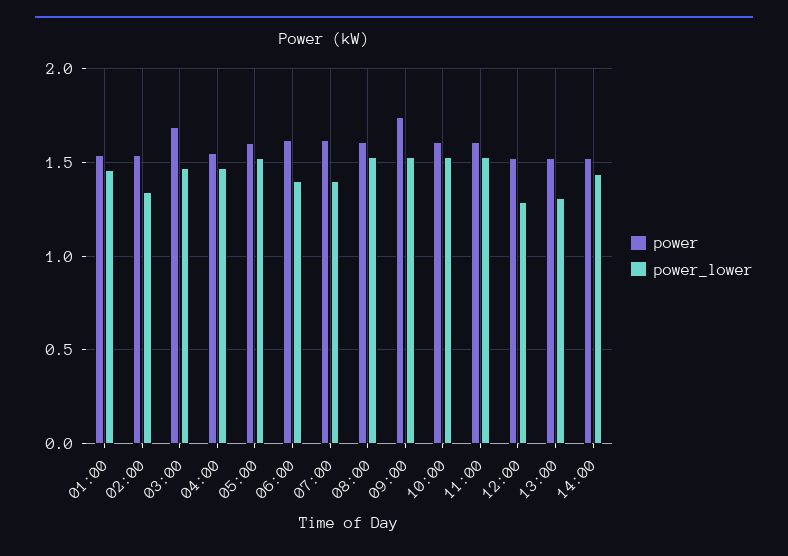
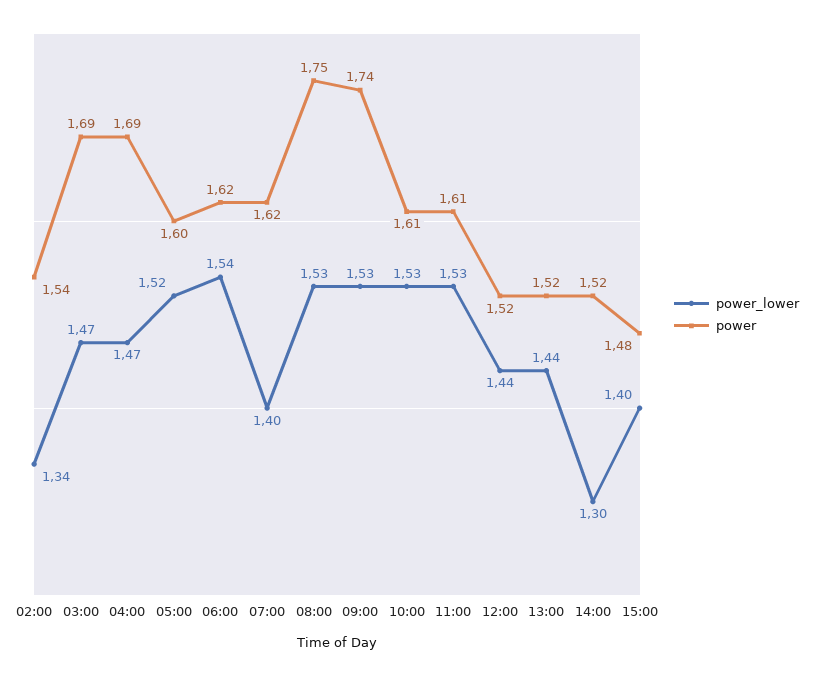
power, 01:00: 1.55 -> none
power_lower, 01:00: 1.45 -> none
power, 04:00: 1.55 -> 1.69
power_lower, 06:00: 1.4 -> 1.54
power, 08:00: 1.6 -> 1.75
power_lower, 12:00: 1.3 -> 1.44
power_lower, 13:00: 1.3 -> 1.44
power_lower, 14:00: 1.45 -> 1.3
power_lower, 15:00: none -> 1.4
power, 15:00: none -> 1.48

